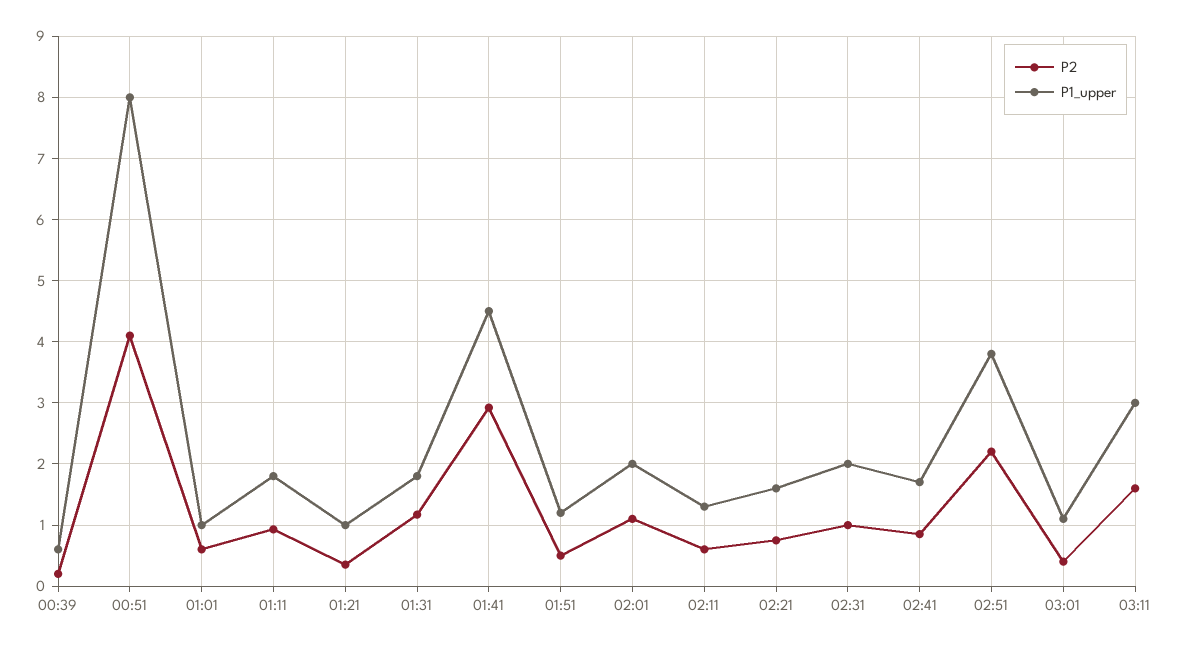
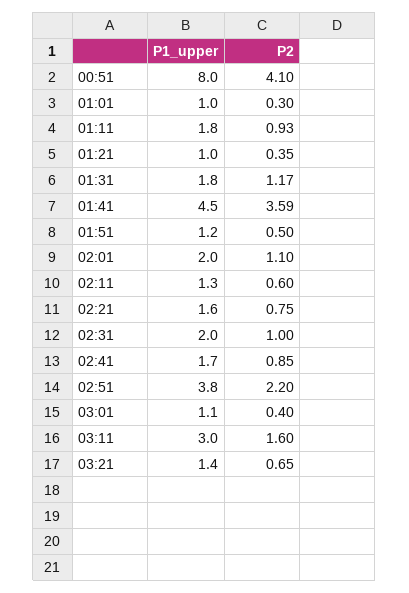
P2, 00:39: 0.2 -> none
P1_upper, 00:39: 0.6 -> none
P2, 01:01: 0.6 -> 0.3
P2, 01:41: 2.9 -> 3.59
P1_upper, 03:21: none -> 1.4
P2, 03:21: none -> 0.65

